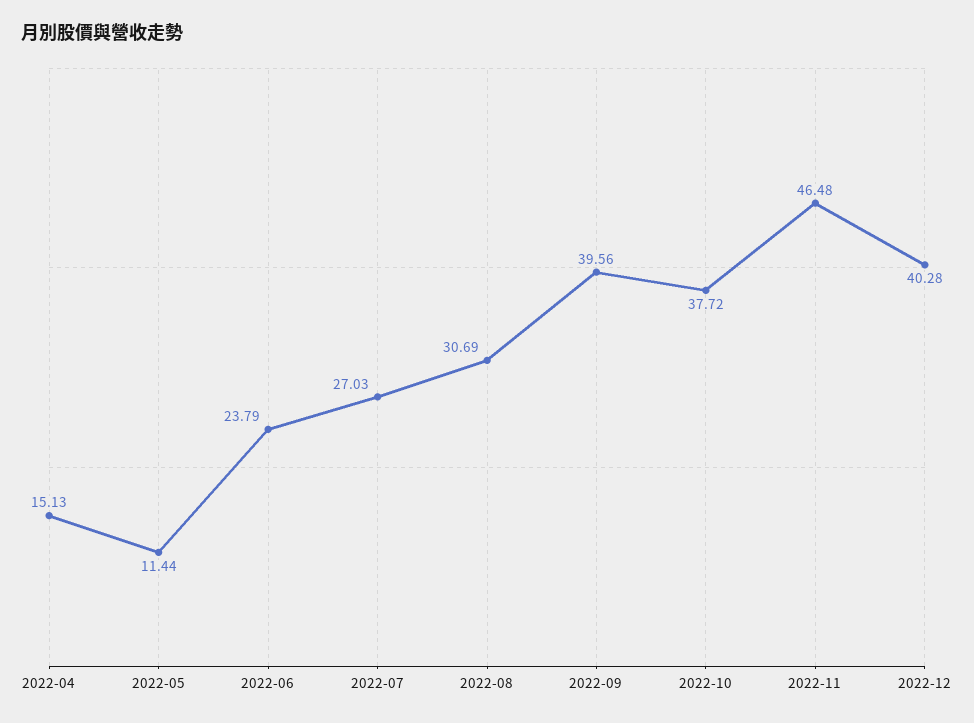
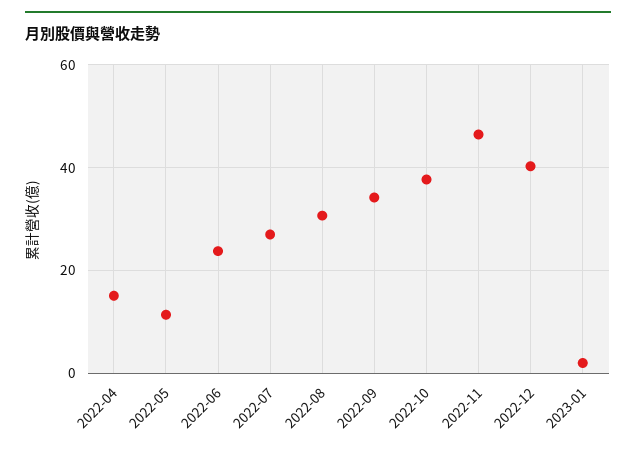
2022-09: 39.56 -> 34
2023-01: none -> 2

